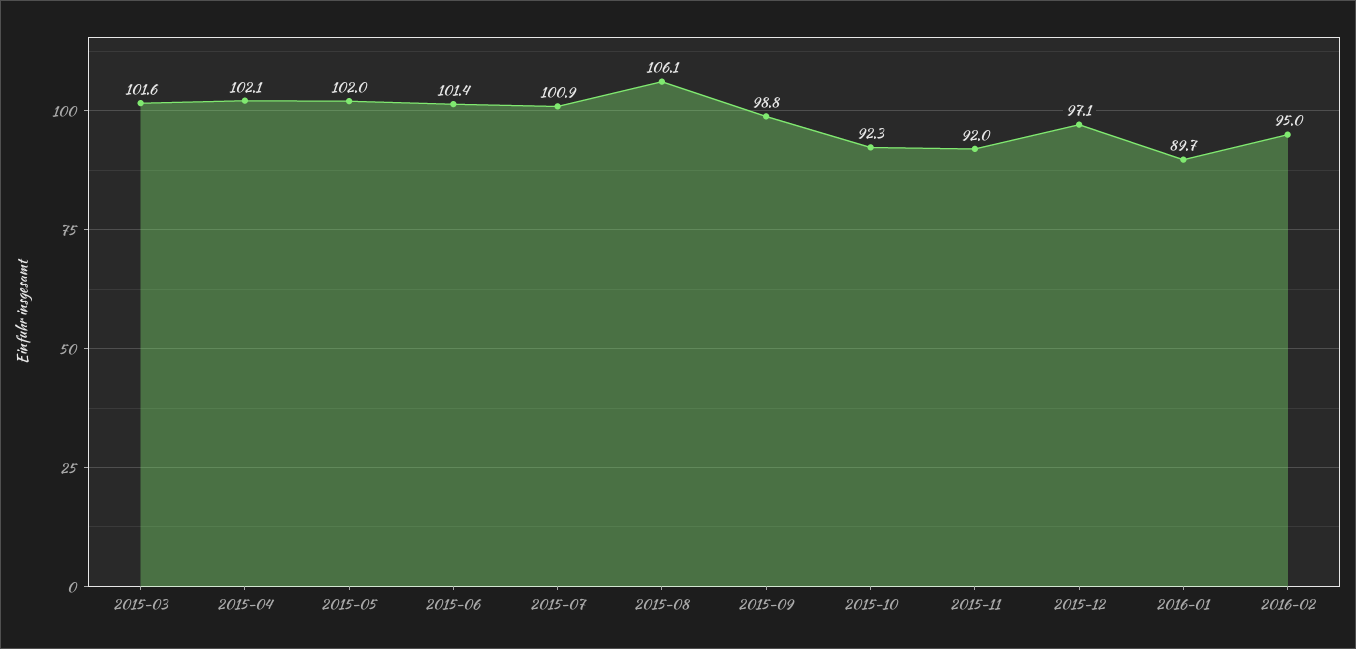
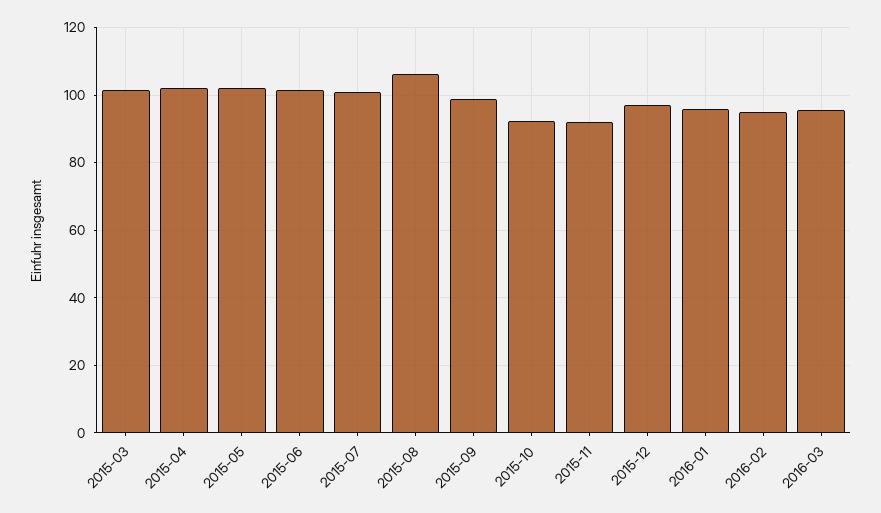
2016-01: 89.7 -> 96
2016-03: none -> 96

